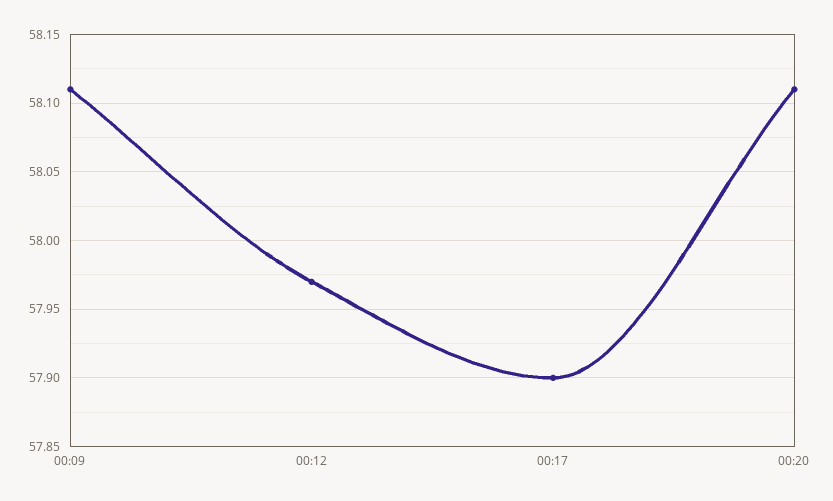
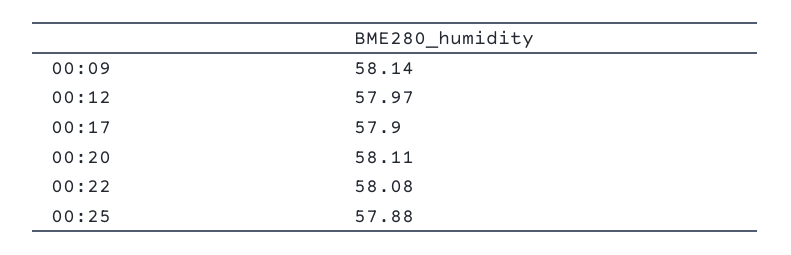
00:09: 58.11 -> 58.14
00:22: none -> 58.08
00:25: none -> 57.88

